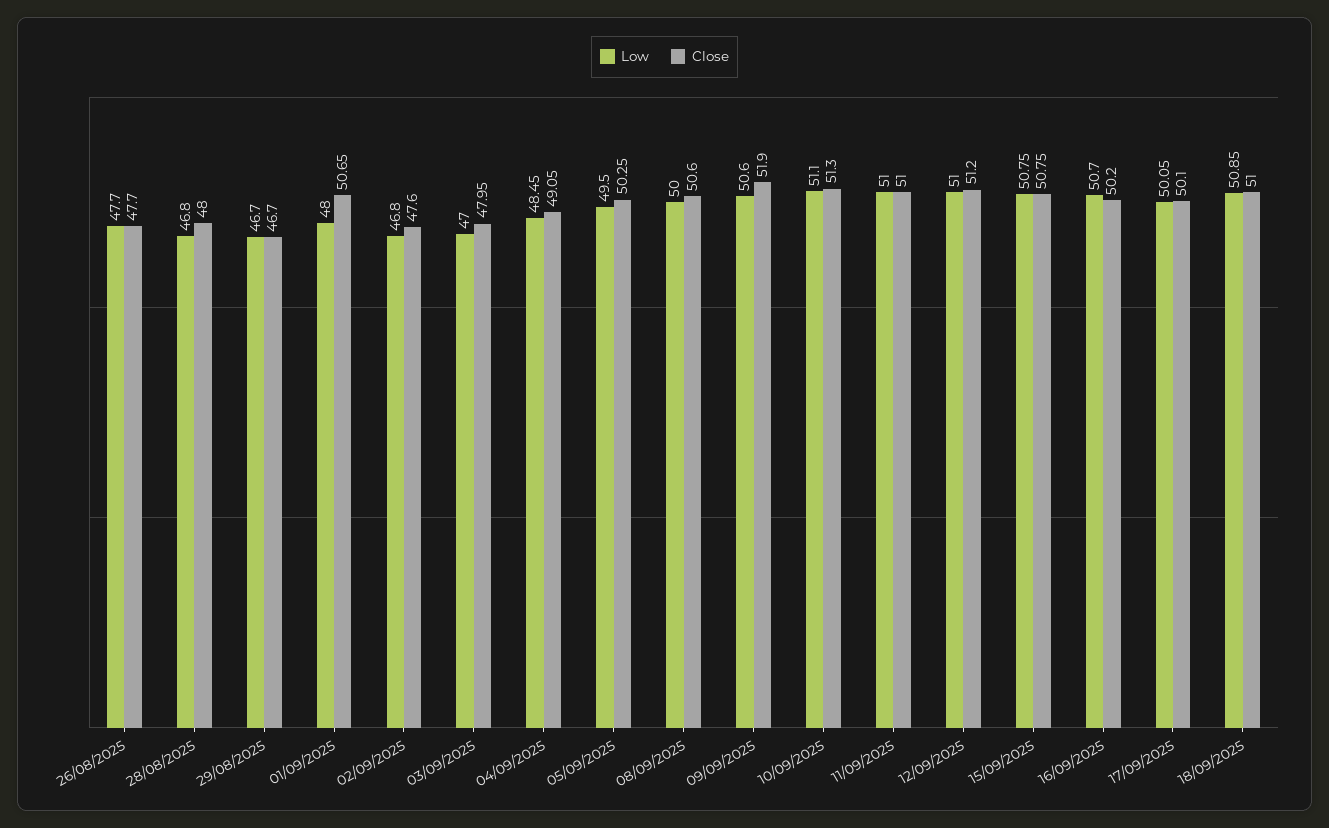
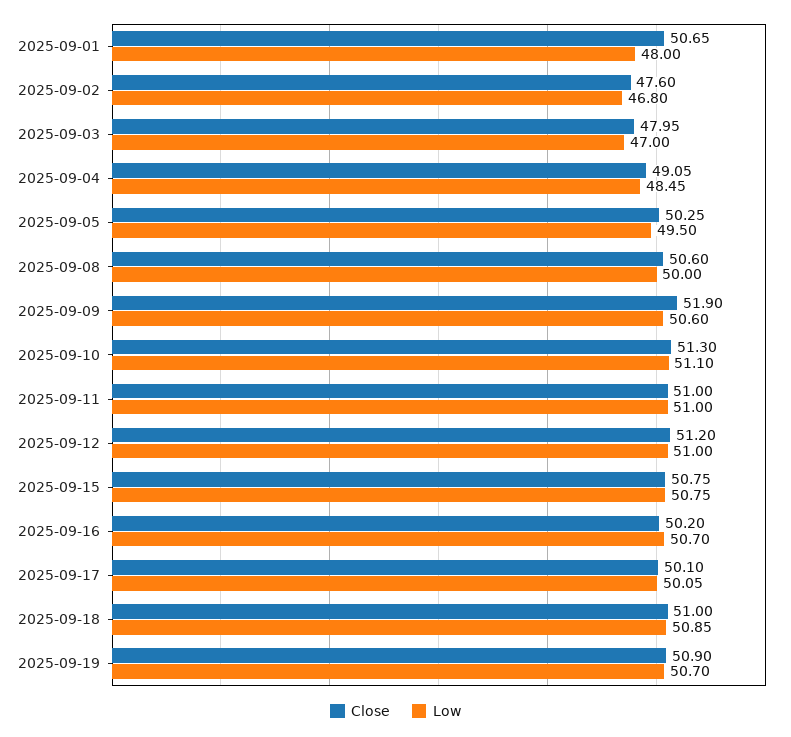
Low, 26/08/2025: 47.7 -> none
Close, 26/08/2025: 47.7 -> none
Low, 28/08/2025: 46.8 -> none
Close, 28/08/2025: 48 -> none
Low, 29/08/2025: 46.7 -> none
Close, 29/08/2025: 46.7 -> none
Close, 2025-09-19: none -> 50.9
Low, 2025-09-19: none -> 50.7

